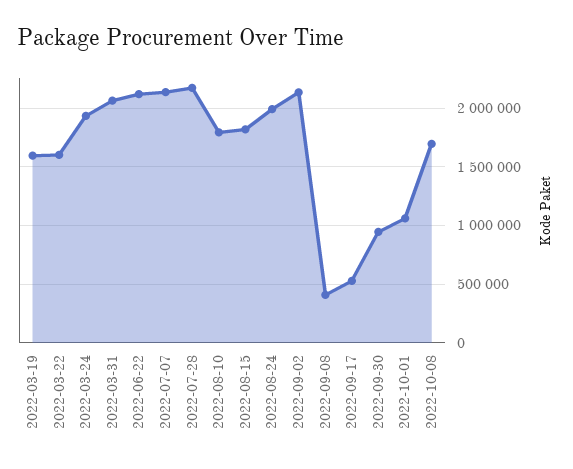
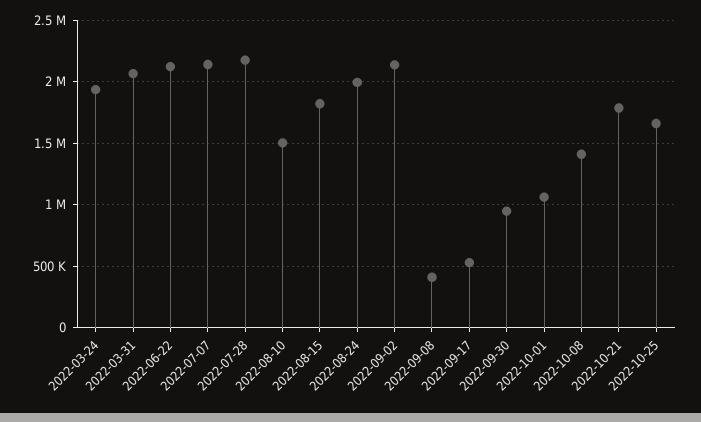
2022-03-19: 1600000 -> none
2022-03-22: 1600000 -> none
2022-08-10: 1800000 -> 1500000
2022-10-08: 1700000 -> 1400000
2022-10-21: none -> 1800000
2022-10-25: none -> 1650000

